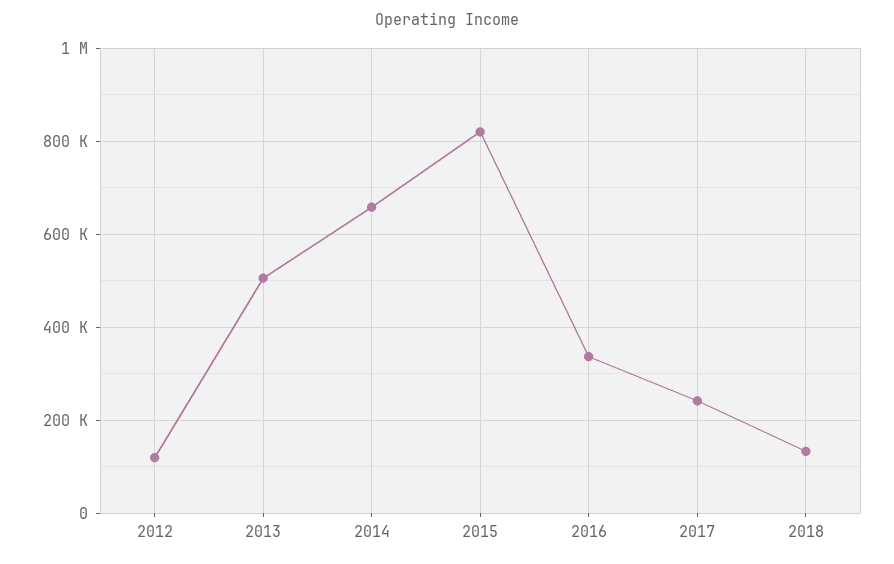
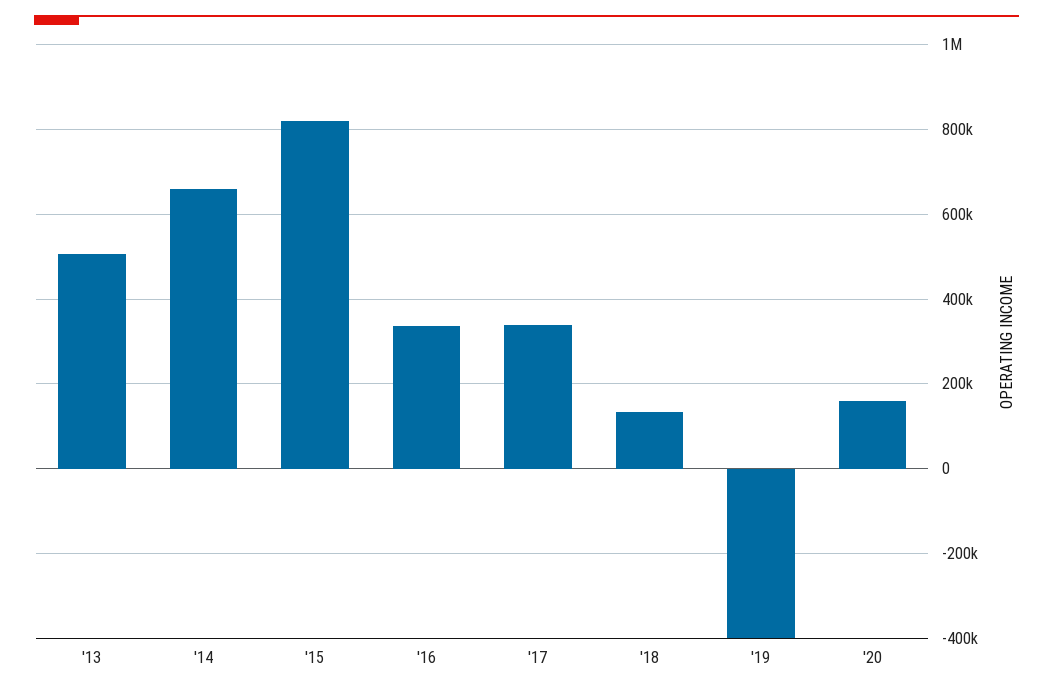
2012: 120000 -> none
2017: 240000 -> 340000
'19: none -> -400000
'20: none -> 160000

